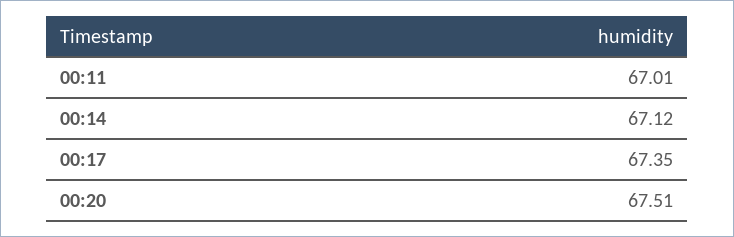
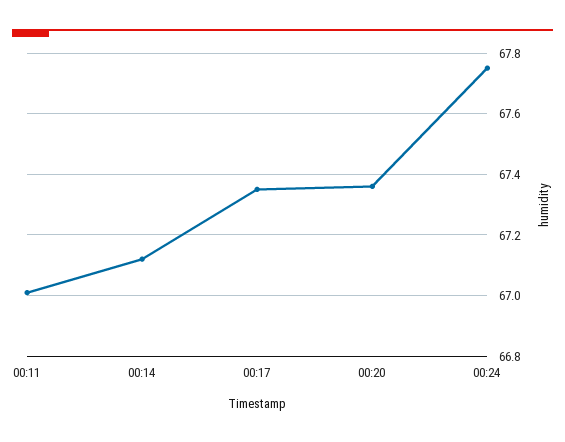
00:20: 67.51 -> 67.35
00:24: none -> 67.75

